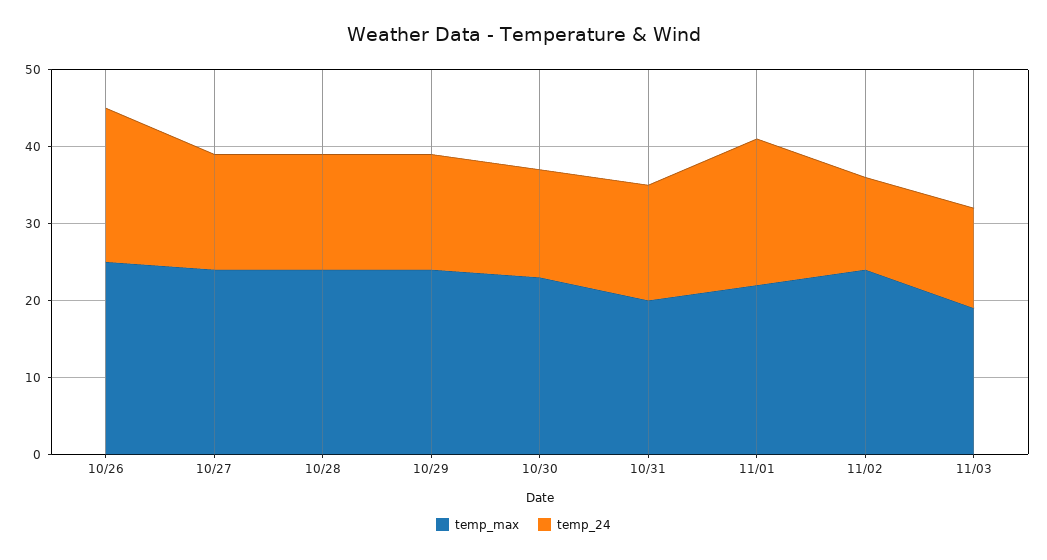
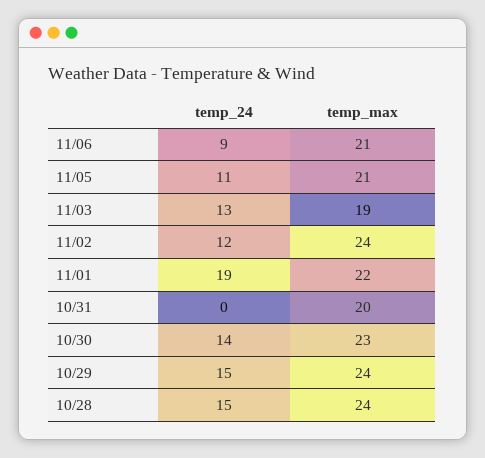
temp_max, 10/26: 25 -> none
temp_24, 10/26: 20 -> none
temp_max, 10/27: 25 -> none
temp_24, 10/27: 15 -> none
temp_24, 10/31: 15 -> 0
temp_24, 11/06: none -> 9
temp_max, 11/06: none -> 21
temp_24, 11/05: none -> 11
temp_max, 11/05: none -> 21

